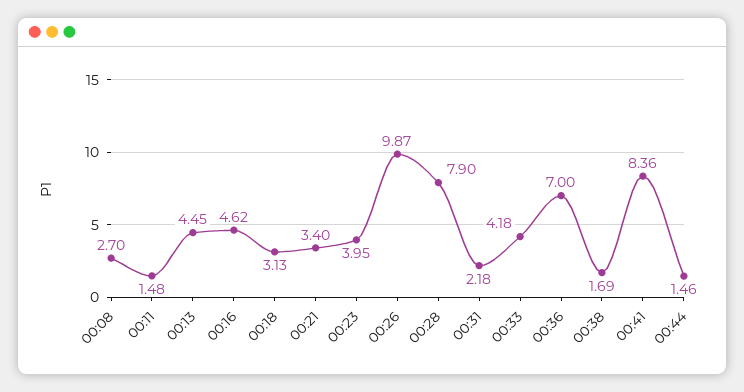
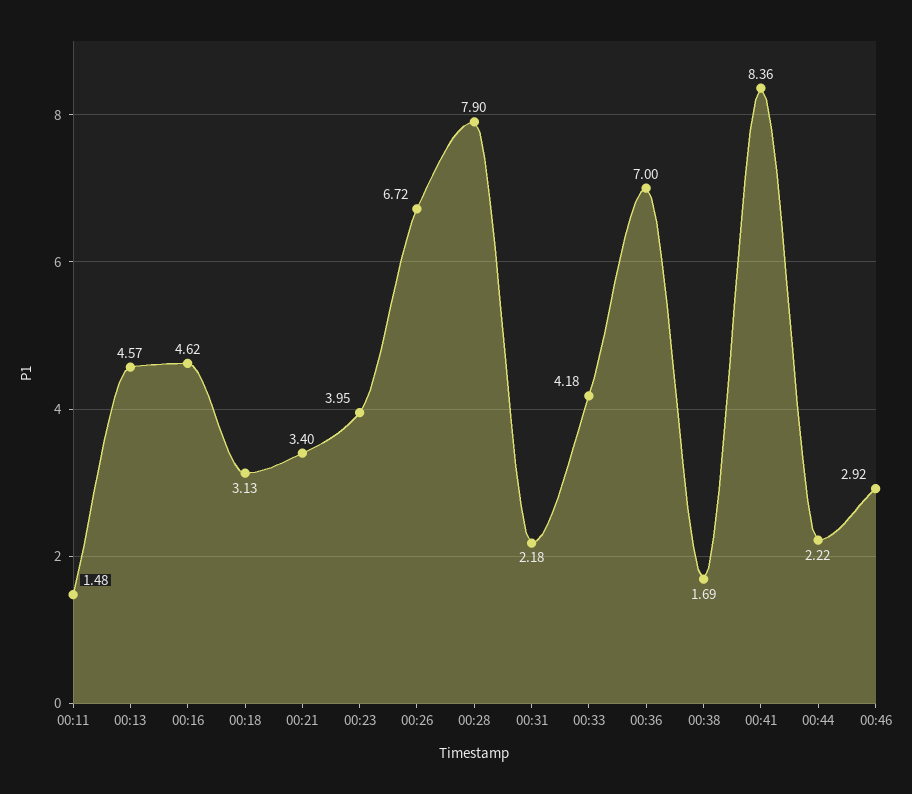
00:08: 2.7 -> none
00:13: 4.45 -> 4.57
00:26: 9.87 -> 6.72
00:44: 1.46 -> 2.22
00:46: none -> 2.92

